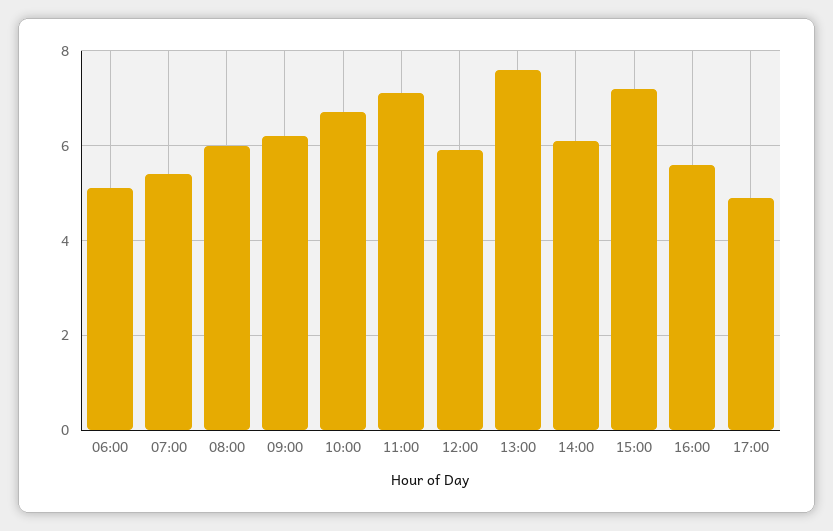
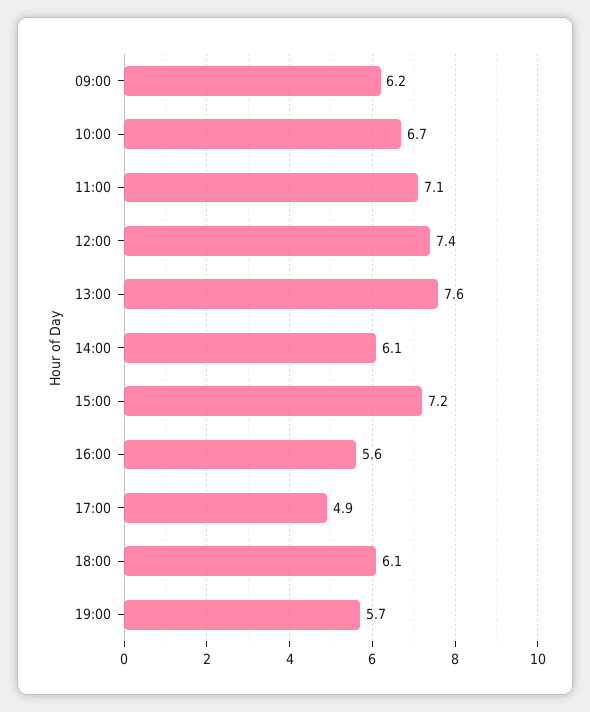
06:00: 5 -> none
07:00: 5.5 -> none
08:00: 6 -> none
12:00: 6 -> 7.4
18:00: none -> 6.1
19:00: none -> 5.7

